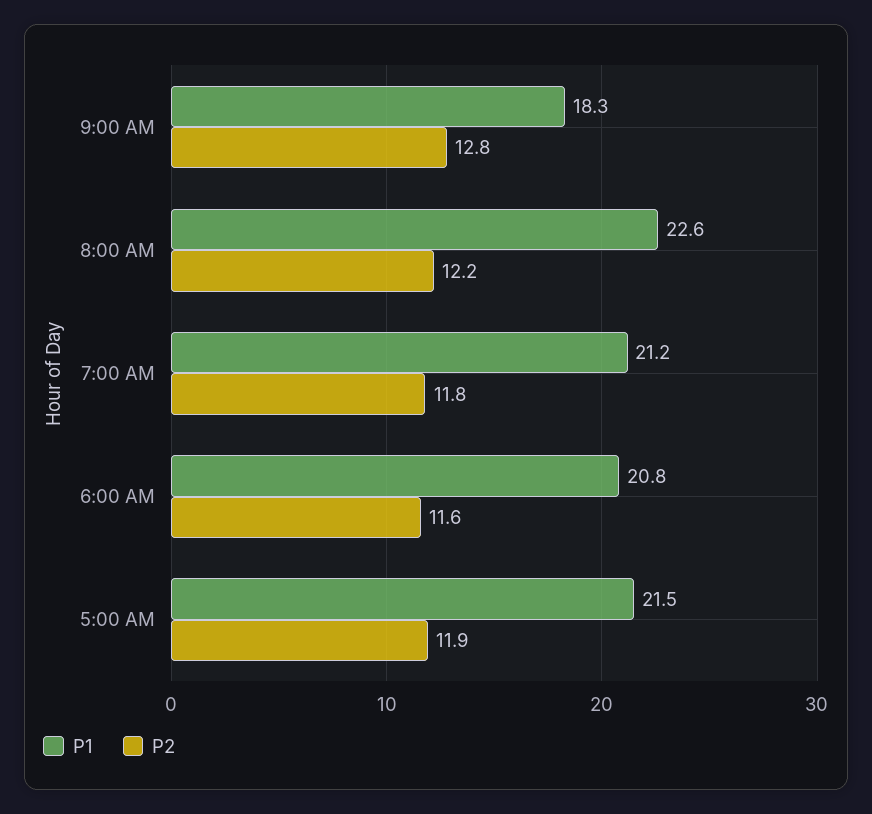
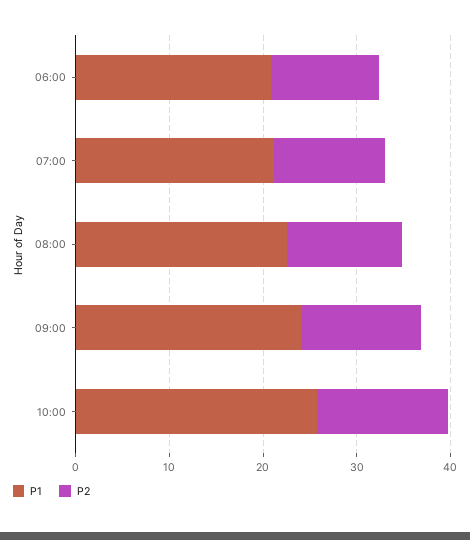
P1, 9:00 AM: 18.3 -> 24
P1, 5:00 AM: 21.5 -> none
P2, 5:00 AM: 11.9 -> none
P1, 10:00: none -> 26
P2, 10:00: none -> 14

